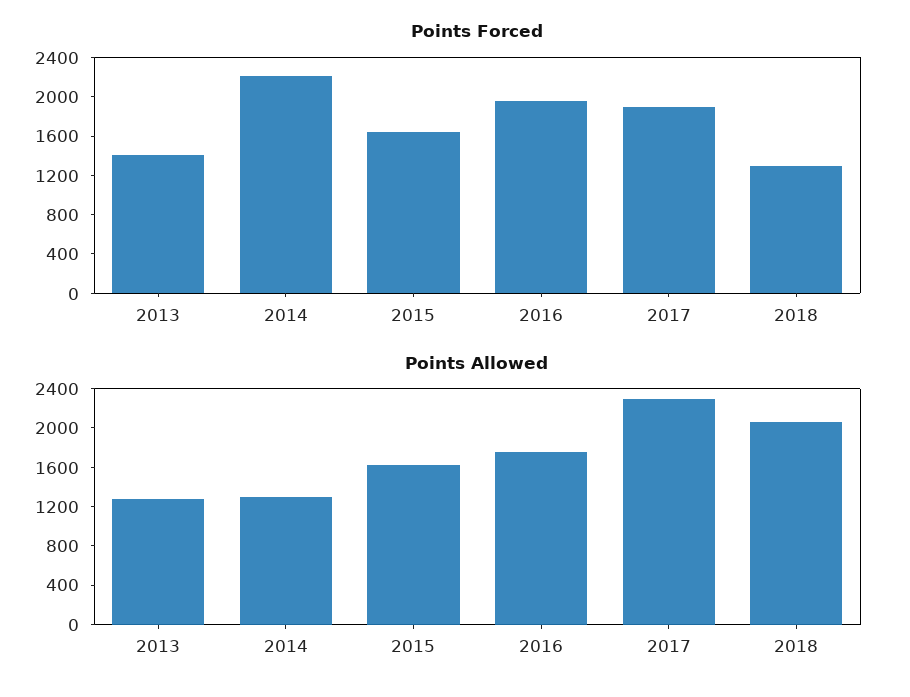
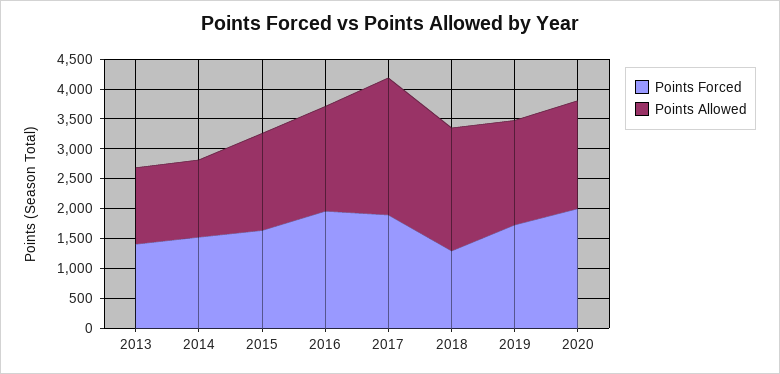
Points Forced, 2014: 2200 -> 1500
Points Forced, 2019: none -> 1750
Points Allowed, 2019: none -> 1750
Points Forced, 2020: none -> 2000
Points Allowed, 2020: none -> 1750

